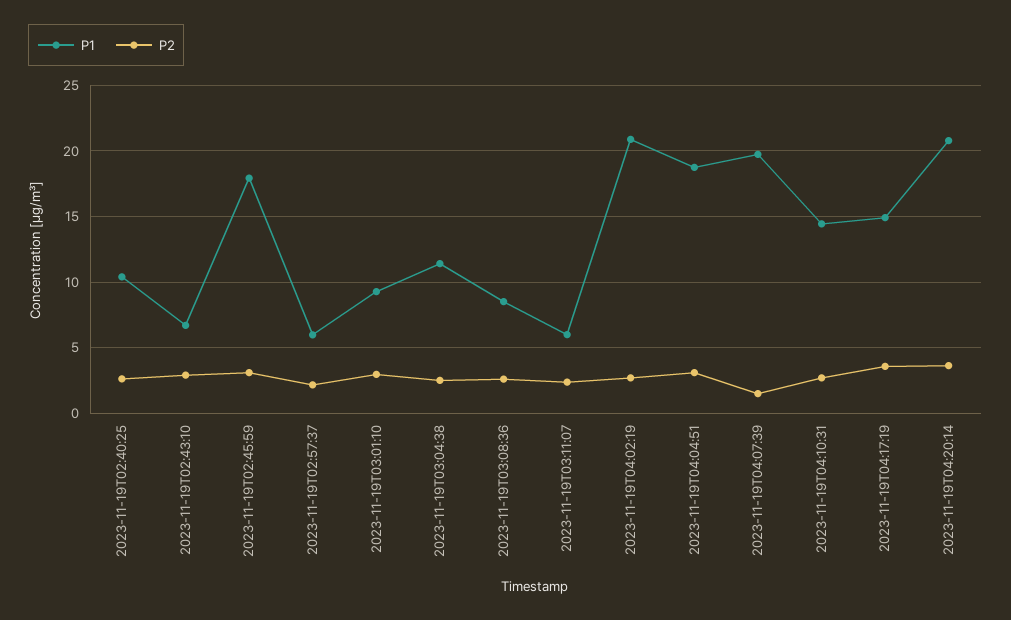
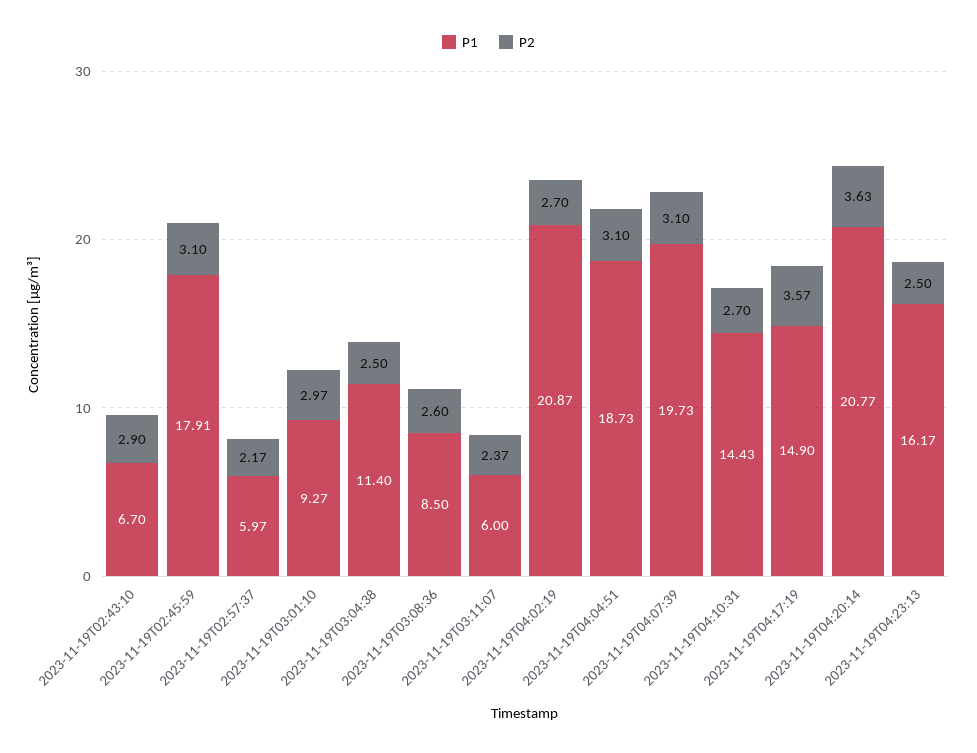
P1, 2023-11-19T02:40:25: 10.5 -> none
P2, 2023-11-19T02:40:25: 2.5 -> none
P2, 2023-11-19T04:07:39: 1.5 -> 3.1
P1, 2023-11-19T04:23:13: none -> 16.17
P2, 2023-11-19T04:23:13: none -> 2.5

